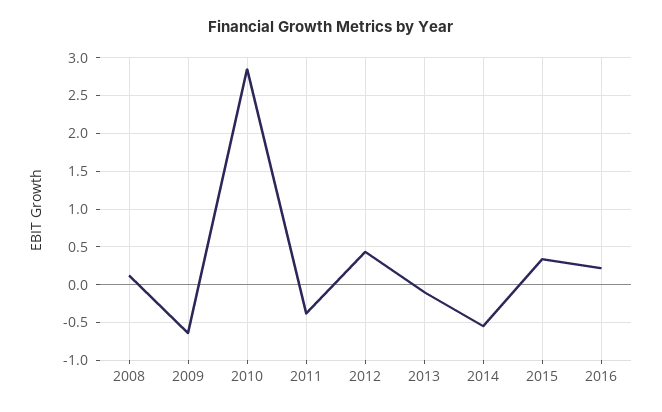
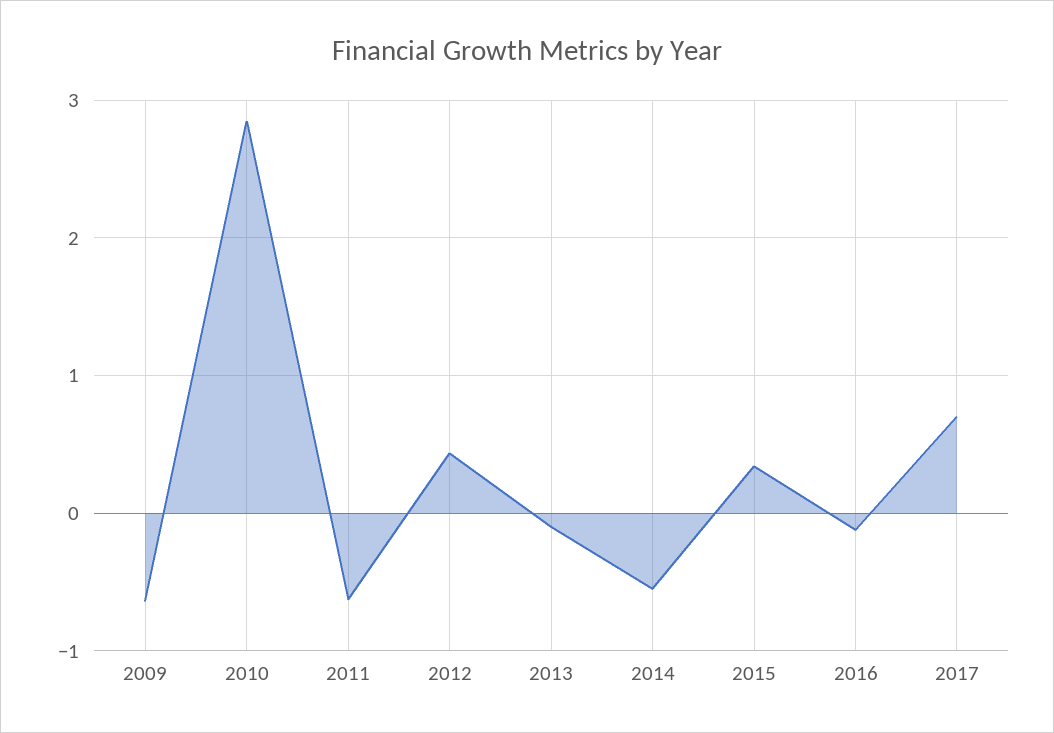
2008: 0.1 -> none
2011: -0.4 -> -0.6
2016: 0.2 -> -0.1
2017: none -> 0.7

